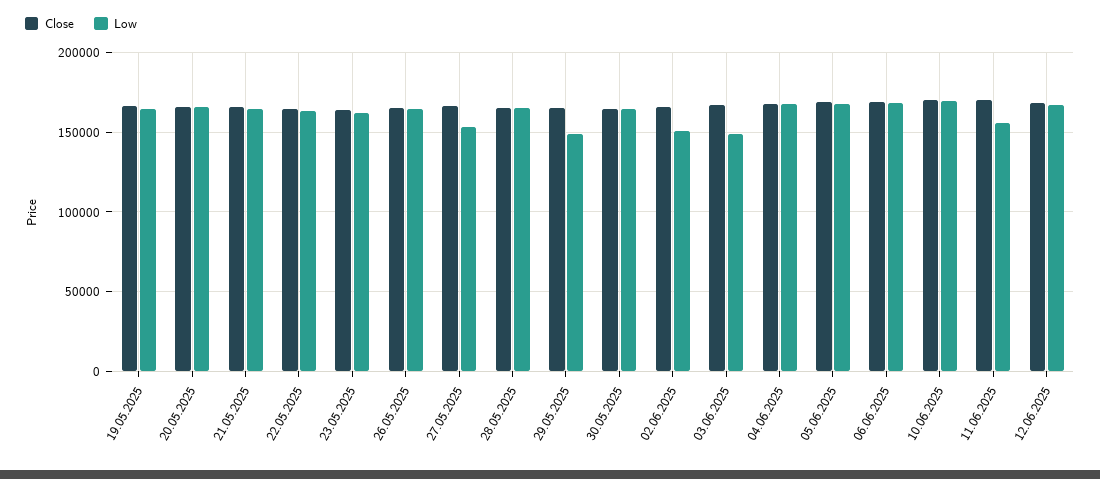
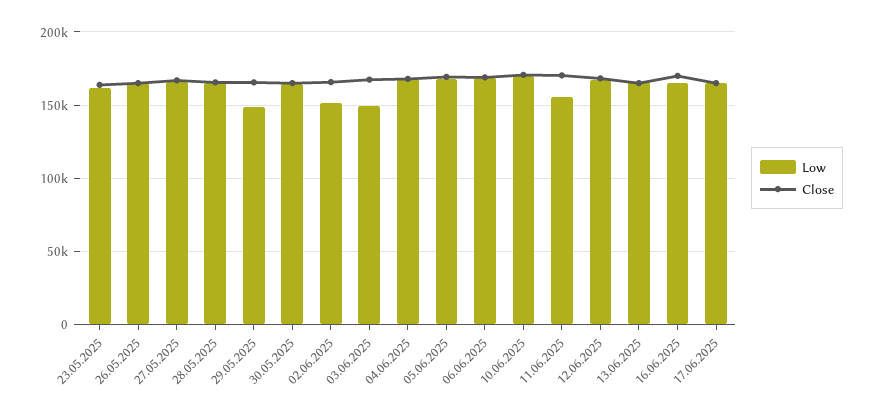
Close, 19.05.2025: 165000 -> none
Low, 19.05.2025: 165000 -> none
Close, 20.05.2025: 165000 -> none
Low, 20.05.2025: 165000 -> none
Close, 21.05.2025: 165000 -> none
Low, 21.05.2025: 165000 -> none
Close, 22.05.2025: 165000 -> none
Low, 22.05.2025: 165000 -> none
Low, 27.05.2025: 155000 -> 165000
Low, 13.06.2025: none -> 165000
Close, 13.06.2025: none -> 165000
Low, 16.06.2025: none -> 165000
Close, 16.06.2025: none -> 170000
Low, 17.06.2025: none -> 165000
Close, 17.06.2025: none -> 165000

